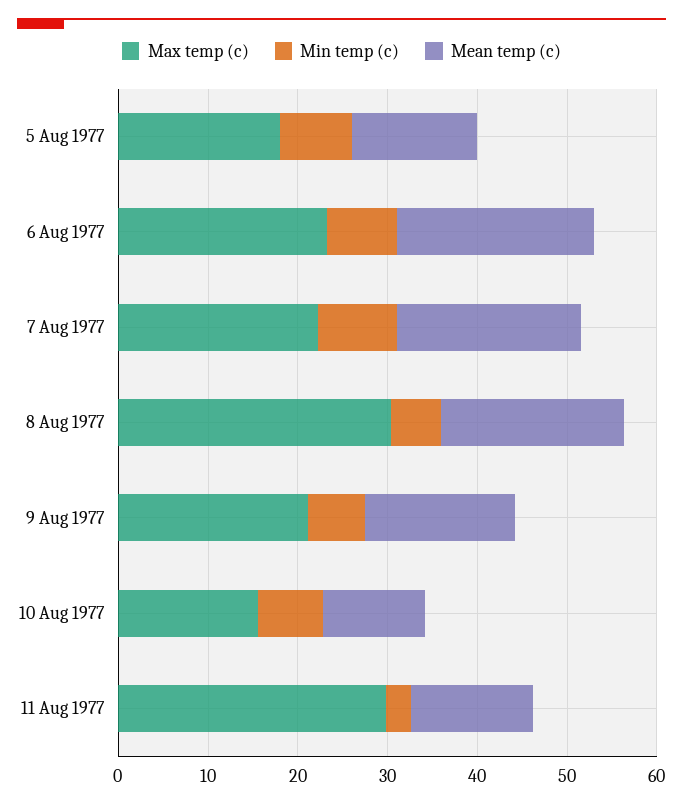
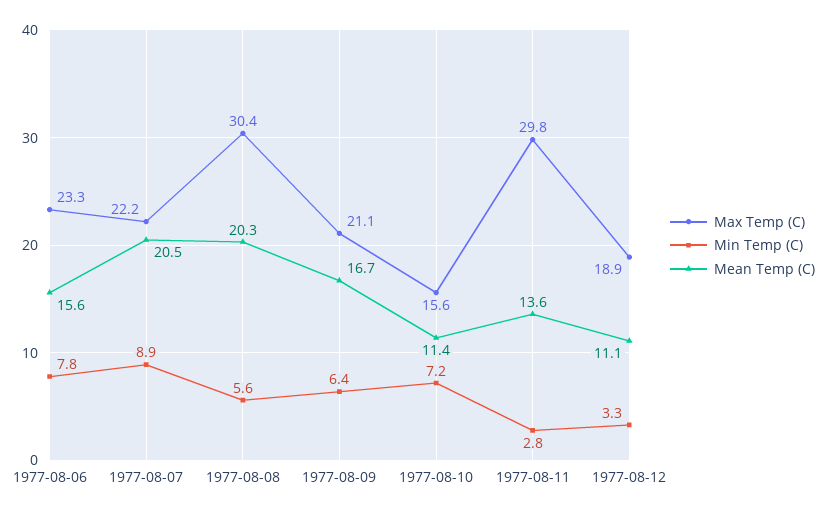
Max temp (c), 5 Aug 1977: 18 -> none
Min temp (c), 5 Aug 1977: 8 -> none
Mean temp (c), 5 Aug 1977: 14 -> none
Mean temp (c), 6 Aug 1977: 22 -> 15.6
Max temp (c), 1977-08-12: none -> 18.9
Min temp (c), 1977-08-12: none -> 3.3
Mean temp (c), 1977-08-12: none -> 11.1

